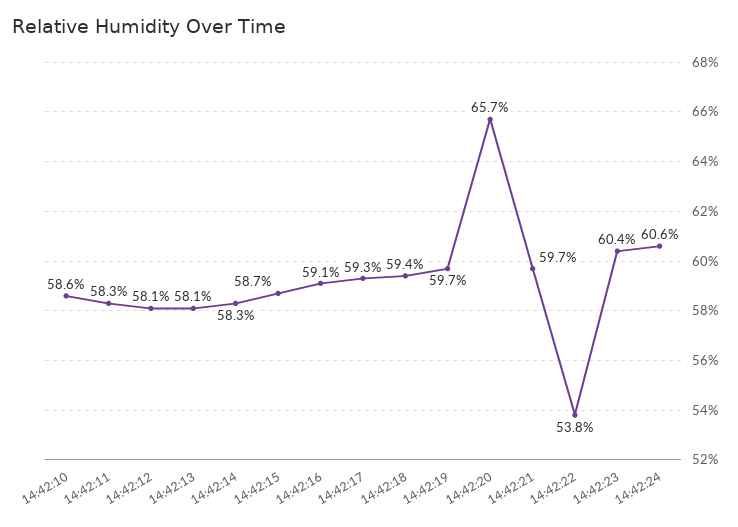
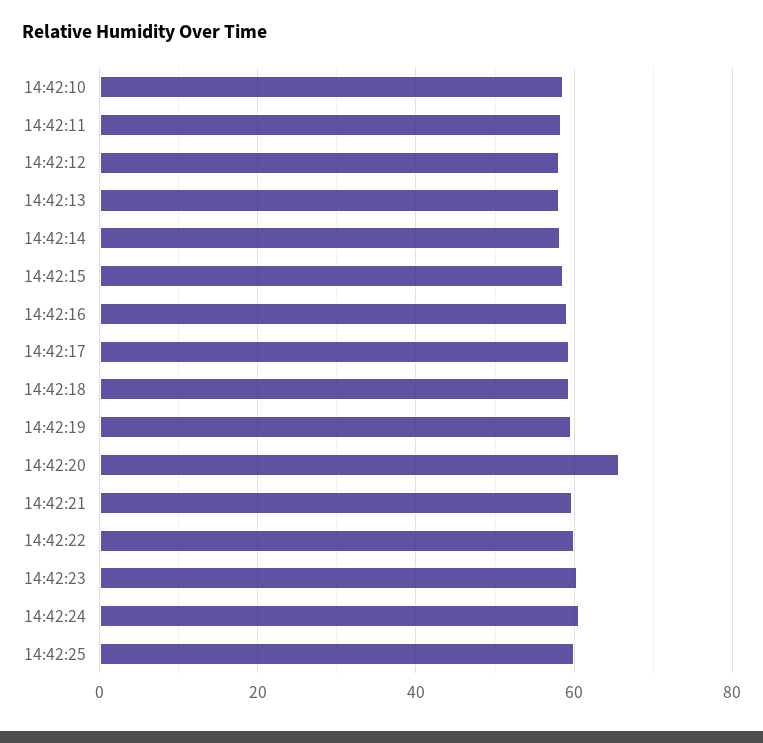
14:42:22: 53.8 -> 60
14:42:25: none -> 60

